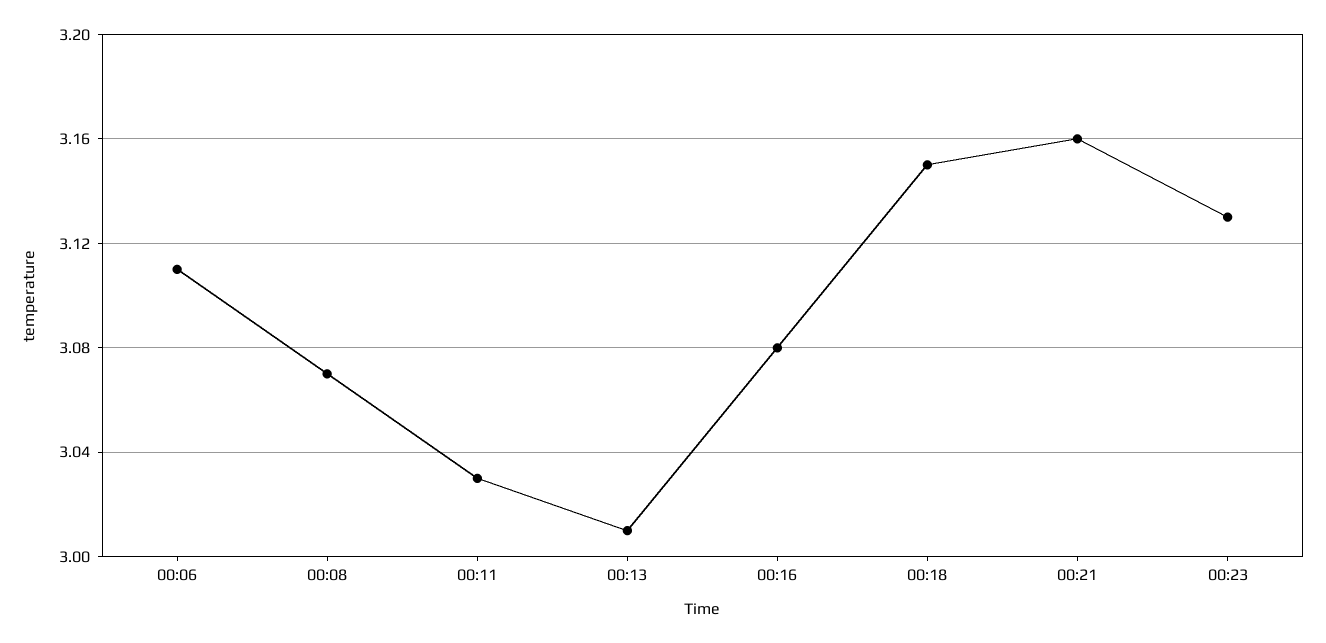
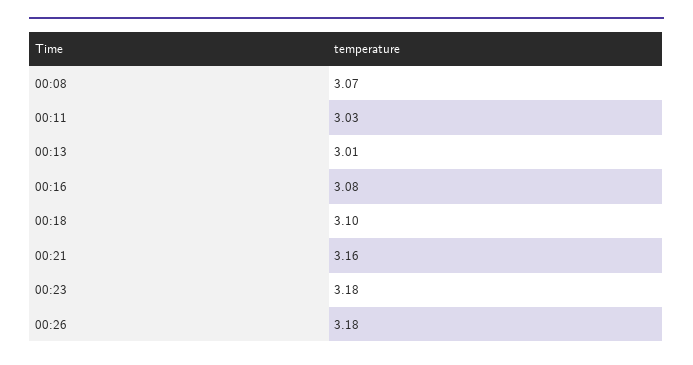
00:06: 3.11 -> none
00:18: 3.15 -> 3.1
00:23: 3.13 -> 3.18
00:26: none -> 3.18

